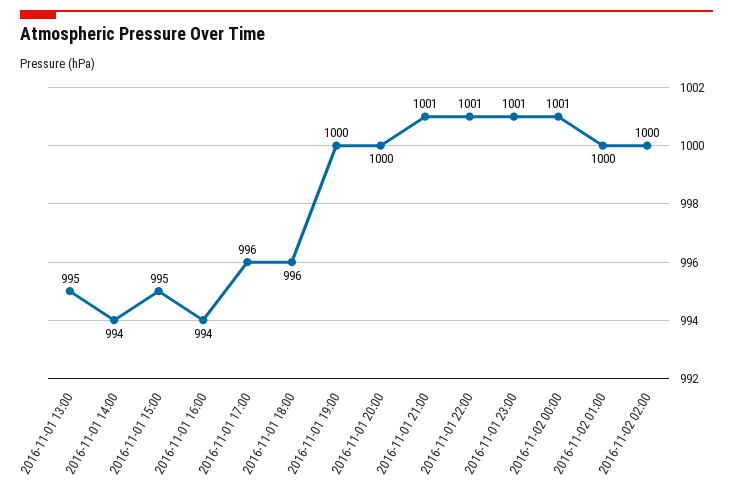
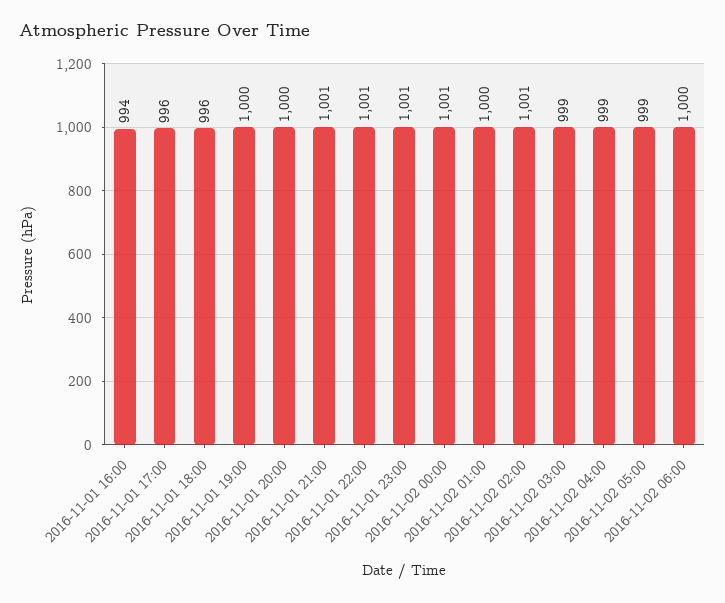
2016-11-01 13:00: 995 -> none
2016-11-01 14:00: 994 -> none
2016-11-01 15:00: 995 -> none
2016-11-02 02:00: 1000 -> 1001
2016-11-02 03:00: none -> 999
2016-11-02 04:00: none -> 999
2016-11-02 05:00: none -> 999
2016-11-02 06:00: none -> 1000

